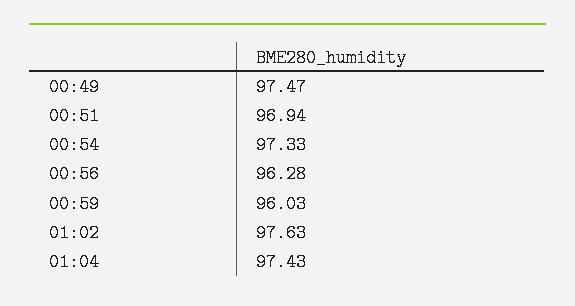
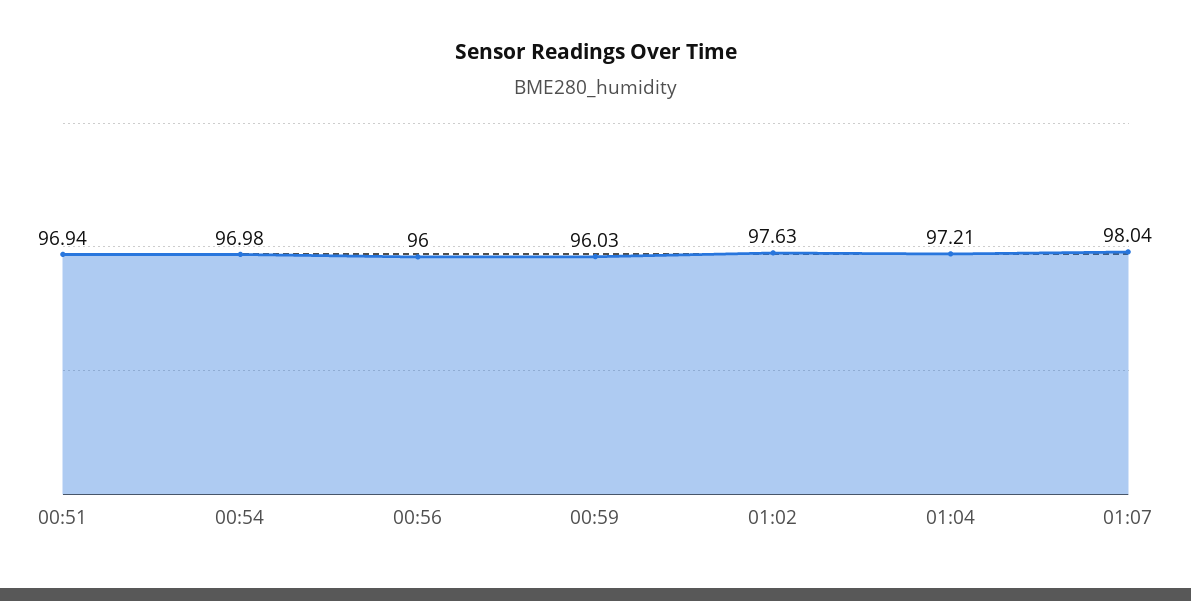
00:49: 97.47 -> none
00:54: 97.33 -> 96.98
00:56: 96.28 -> 96
01:04: 97.43 -> 97.21
01:07: none -> 98.04

